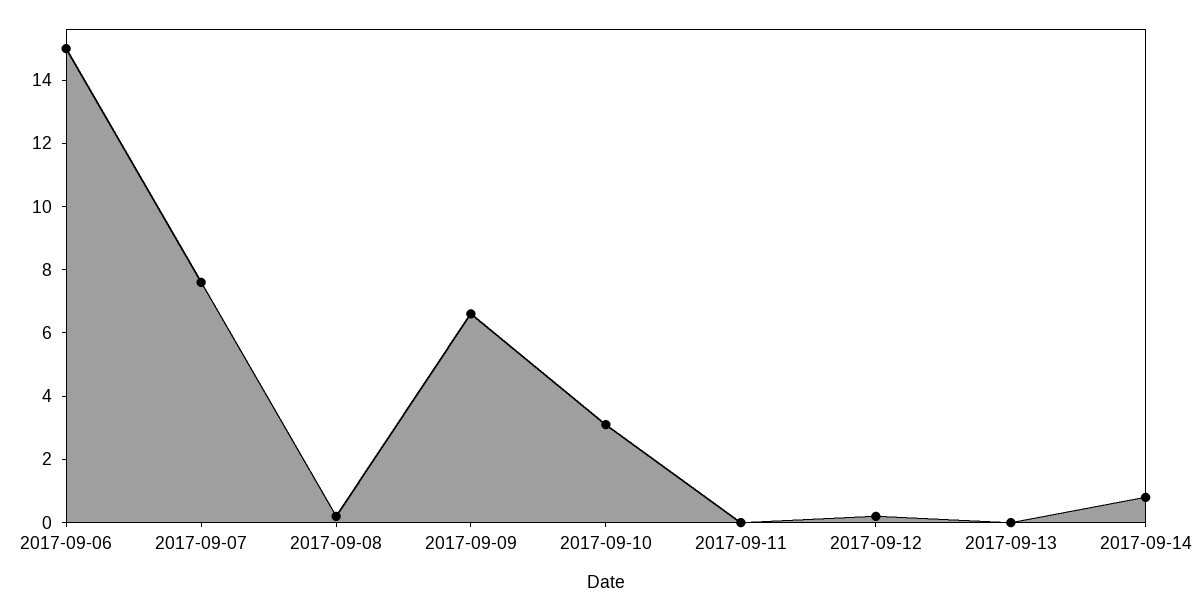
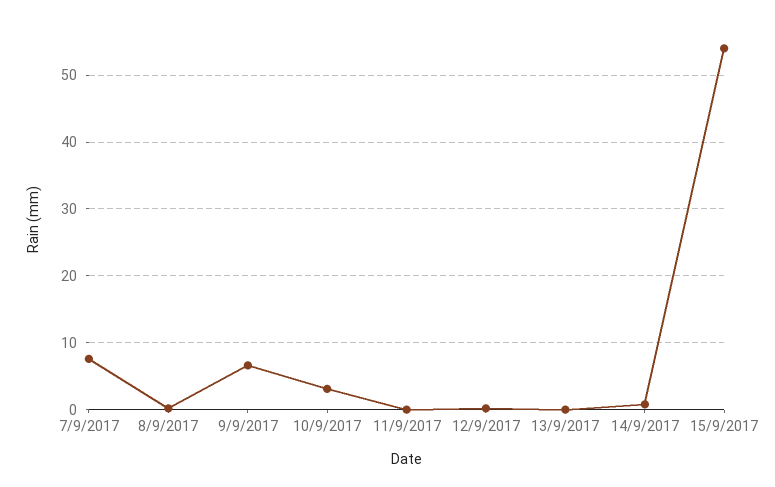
2017-09-06: 15 -> none
15/9/2017: none -> 54

